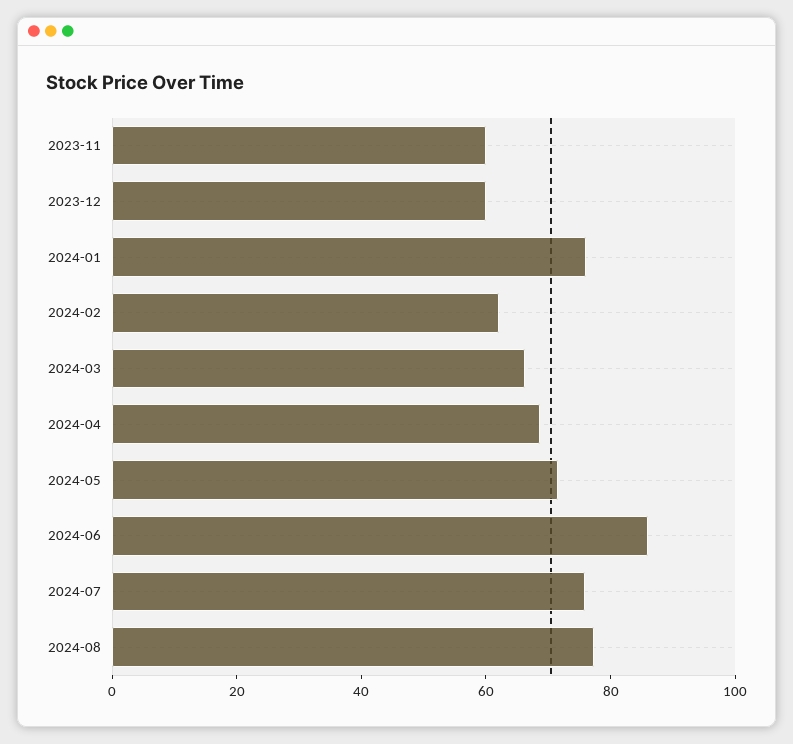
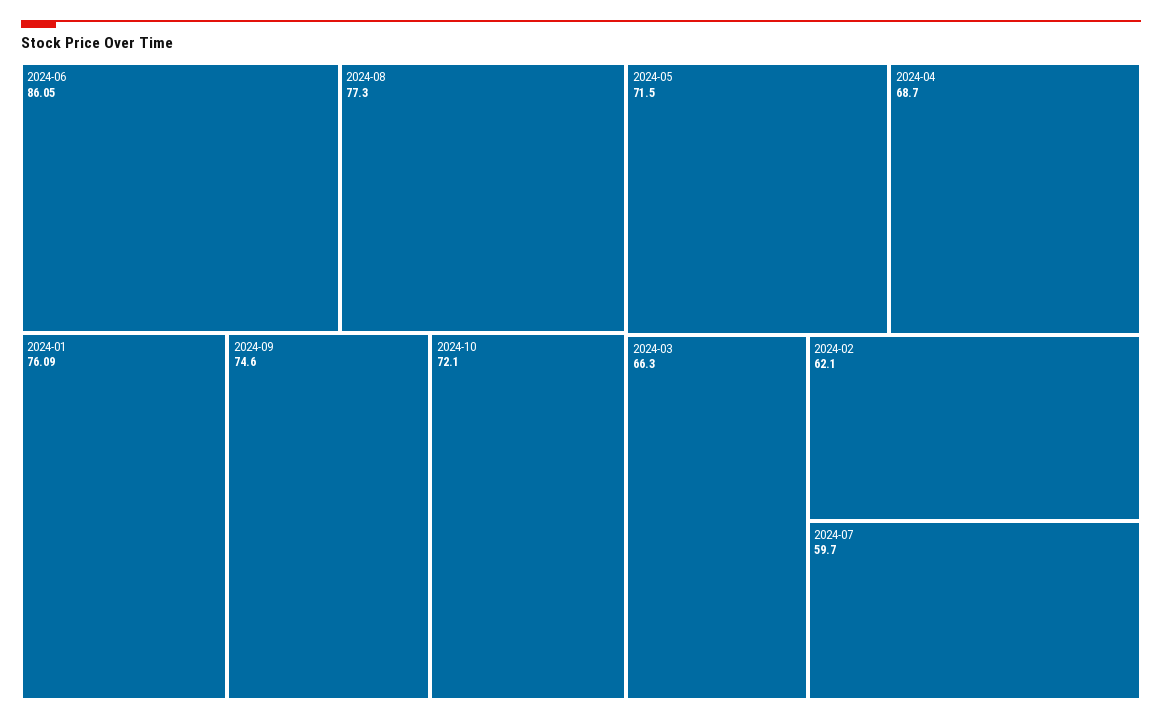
2023-11: 60 -> none
2023-12: 60 -> none
2024-07: 75 -> 59.7
2024-09: none -> 74.6
2024-10: none -> 72.1

